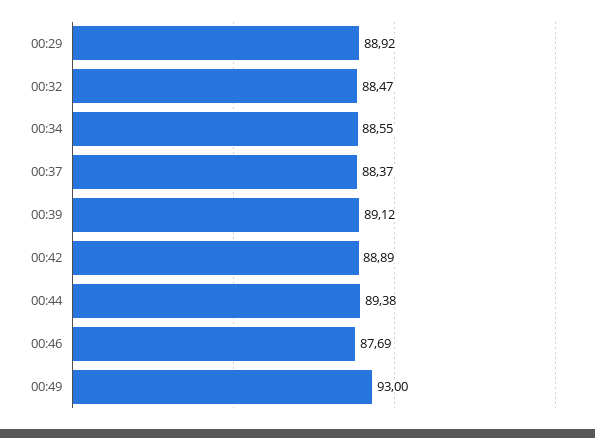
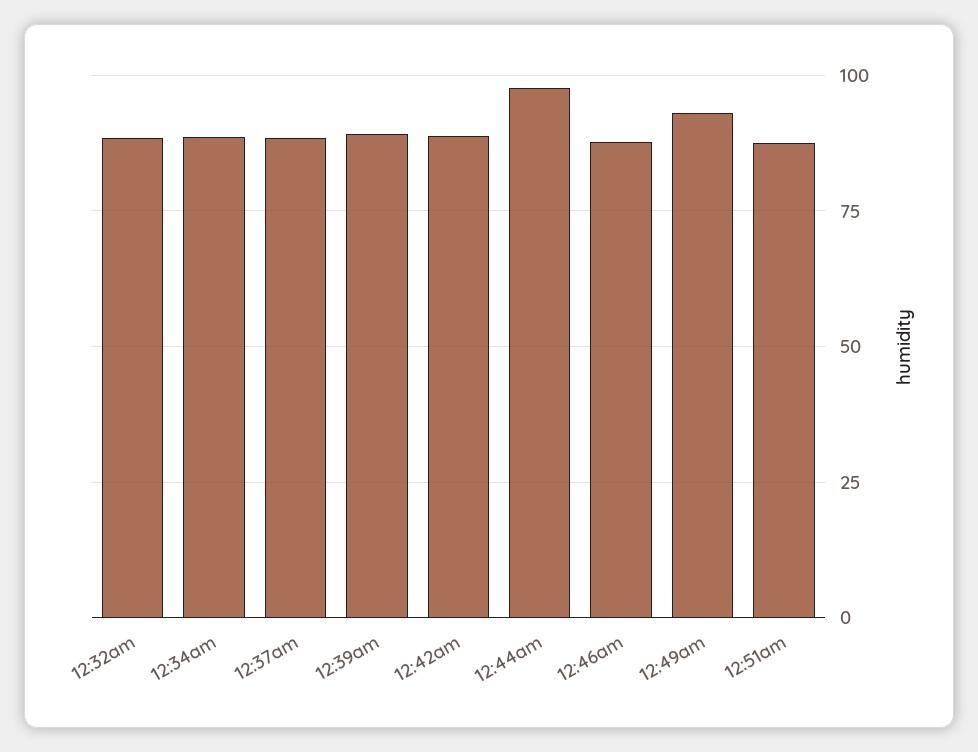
00:29: 88.92 -> none
00:44: 89.38 -> 97.5
12:51am: none -> 87.5

